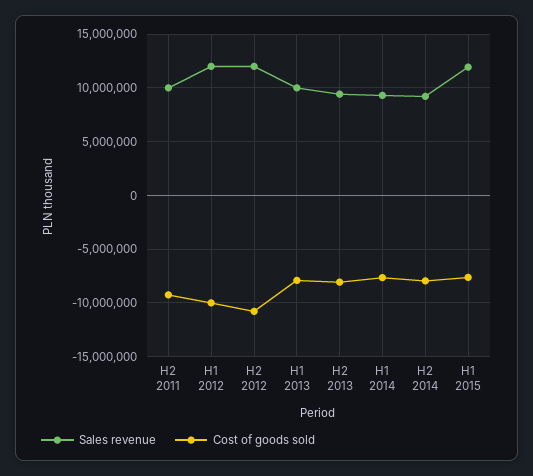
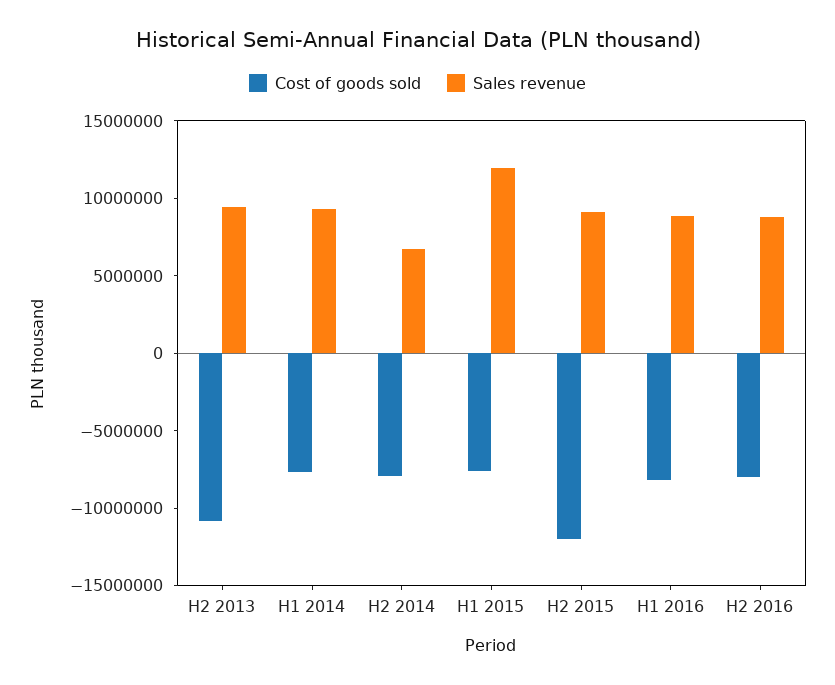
Sales revenue, H2 2011: 10000000 -> none
Cost of goods sold, H2 2011: -9000000 -> none
Sales revenue, H1 2012: 12000000 -> none
Cost of goods sold, H1 2012: -10000000 -> none
Sales revenue, H2 2012: 12000000 -> none
Cost of goods sold, H2 2012: -11000000 -> none
Sales revenue, H1 2013: 10000000 -> none
Cost of goods sold, H1 2013: -8000000 -> none
Cost of goods sold, H2 2013: -8000000 -> -11000000
Sales revenue, H2 2014: 9000000 -> 7000000
Cost of goods sold, H2 2015: none -> -12000000
Sales revenue, H2 2015: none -> 9000000
Cost of goods sold, H1 2016: none -> -8000000
Sales revenue, H1 2016: none -> 9000000
Cost of goods sold, H2 2016: none -> -8000000
Sales revenue, H2 2016: none -> 9000000

